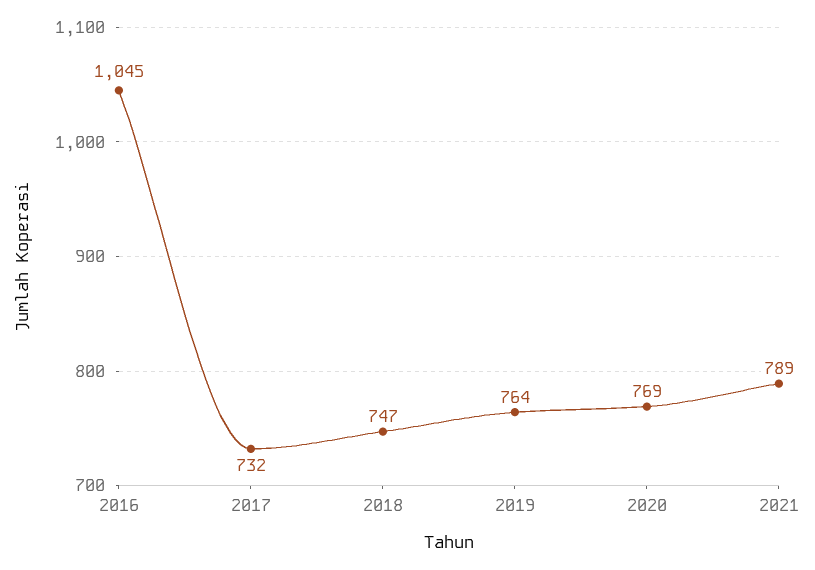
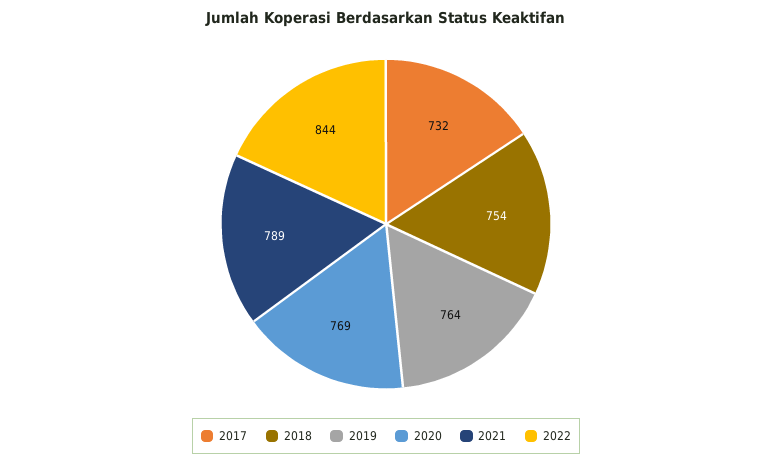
2016: 1045 -> none
2018: 747 -> 754
2022: none -> 844

